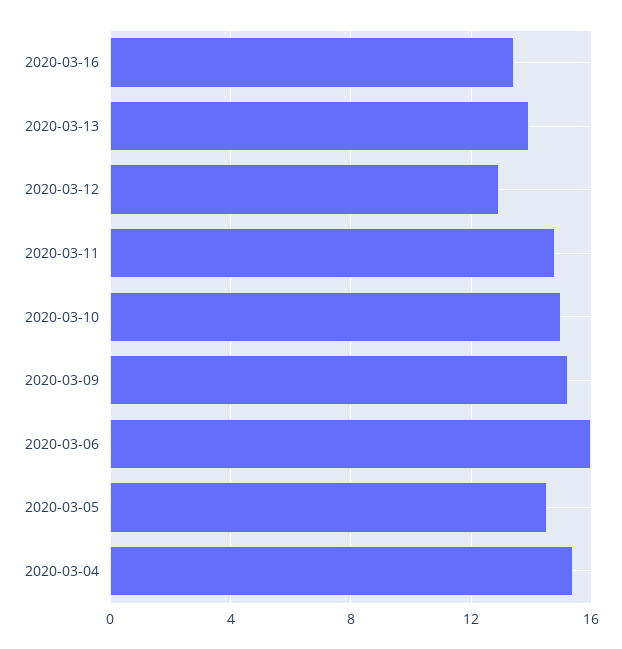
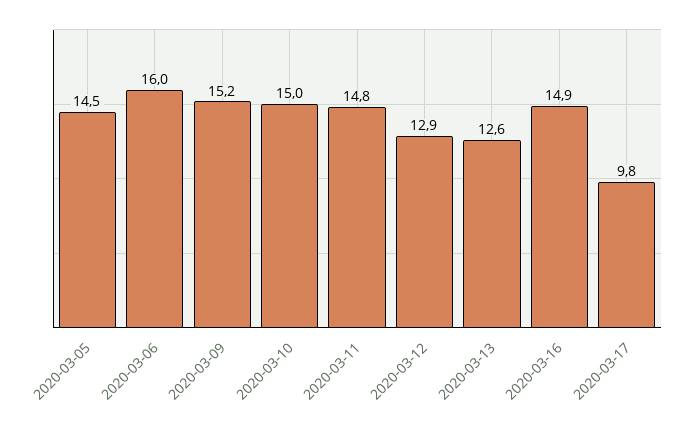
2020-03-16: 13.5 -> 14.9
2020-03-13: 14 -> 12.6
2020-03-04: 15.5 -> none
2020-03-17: none -> 9.8

